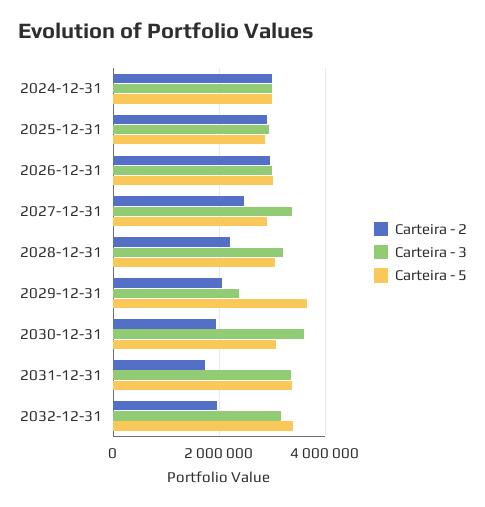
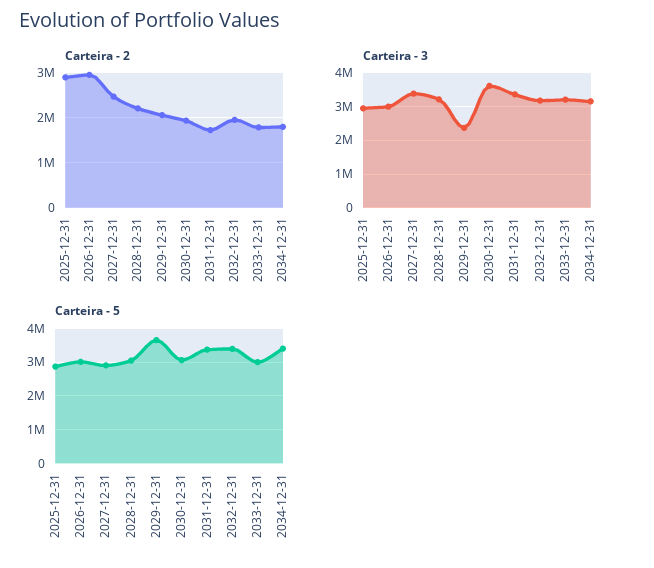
Carteira - 2, 2024-12-31: 3000000 -> none
Carteira - 3, 2024-12-31: 3000000 -> none
Carteira - 5, 2024-12-31: 3000000 -> none
Carteira - 2, 2033-12-31: none -> 1800000
Carteira - 2, 2034-12-31: none -> 1800000
Carteira - 3, 2033-12-31: none -> 3200000
Carteira - 3, 2034-12-31: none -> 3200000
Carteira - 5, 2033-12-31: none -> 3000000
Carteira - 5, 2034-12-31: none -> 3400000

